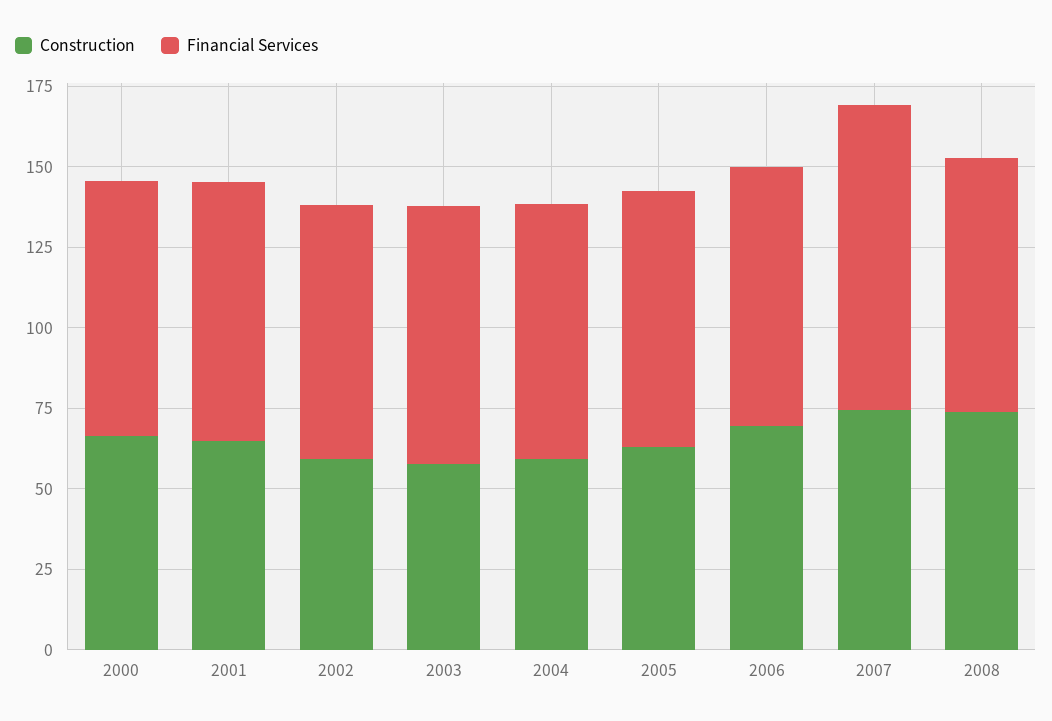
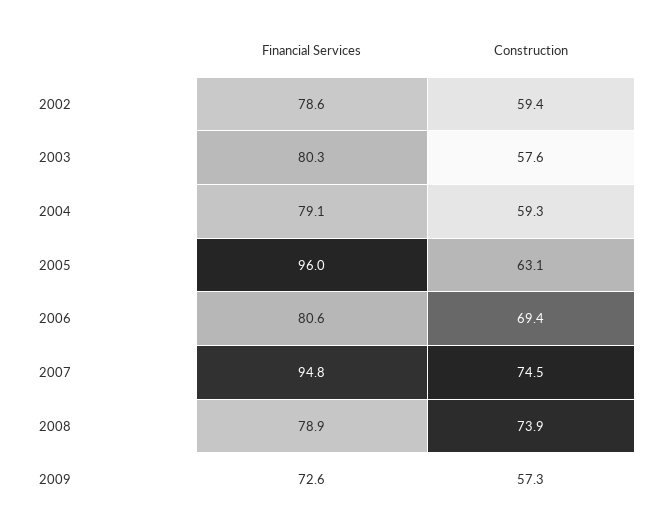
Construction, 2000: 65 -> none
Financial Services, 2000: 80 -> none
Construction, 2001: 65 -> none
Financial Services, 2001: 80 -> none
Financial Services, 2005: 80 -> 96
Financial Services, 2009: none -> 72.6
Construction, 2009: none -> 57.3

